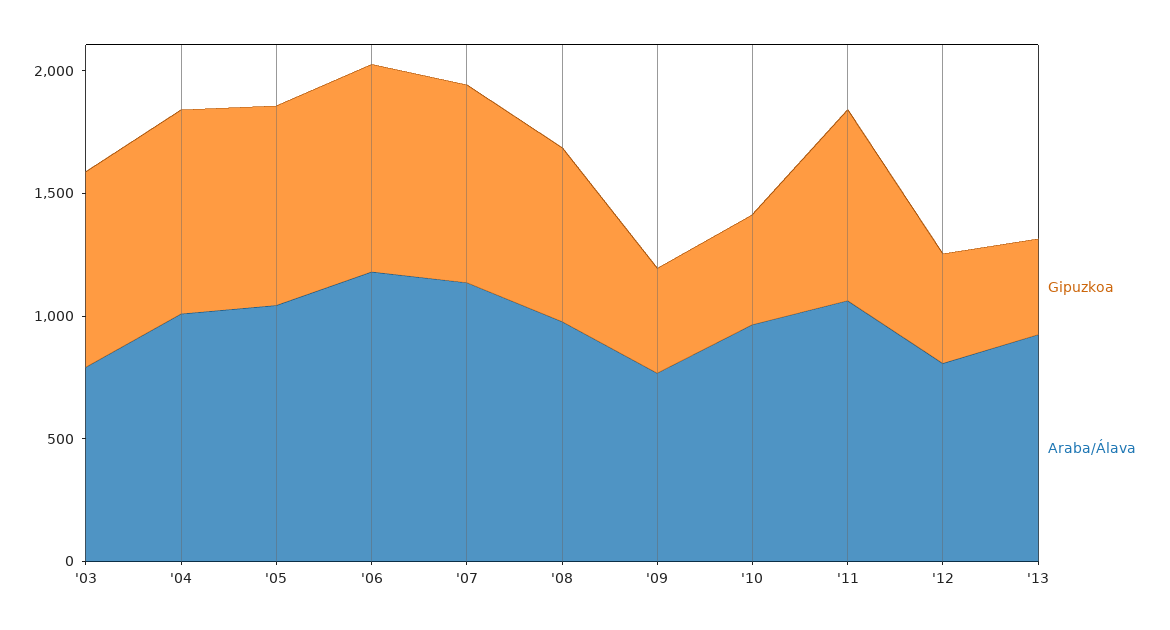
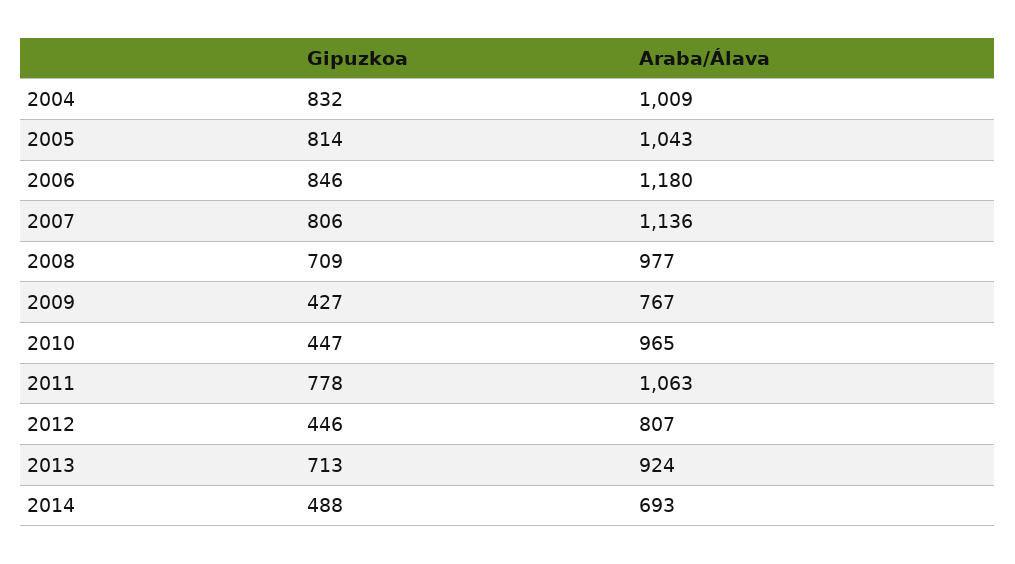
Gipuzkoa, '03: 800 -> none
Araba/Álava, '03: 800 -> none
Gipuzkoa, '13: 400 -> 713
Gipuzkoa, 2014: none -> 488
Araba/Álava, 2014: none -> 693

